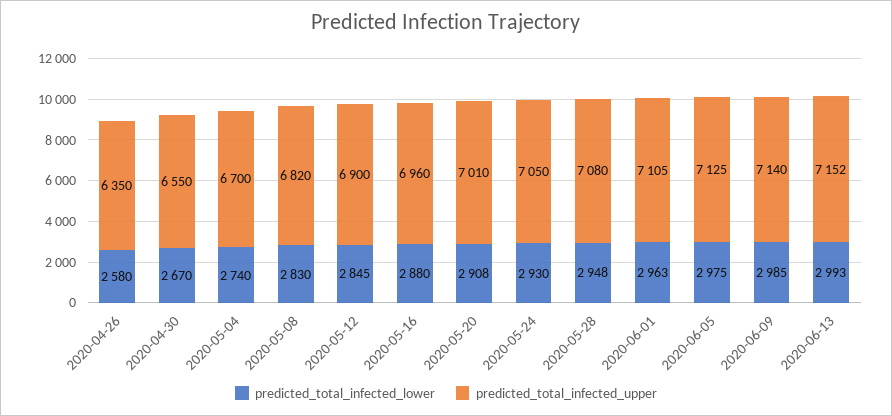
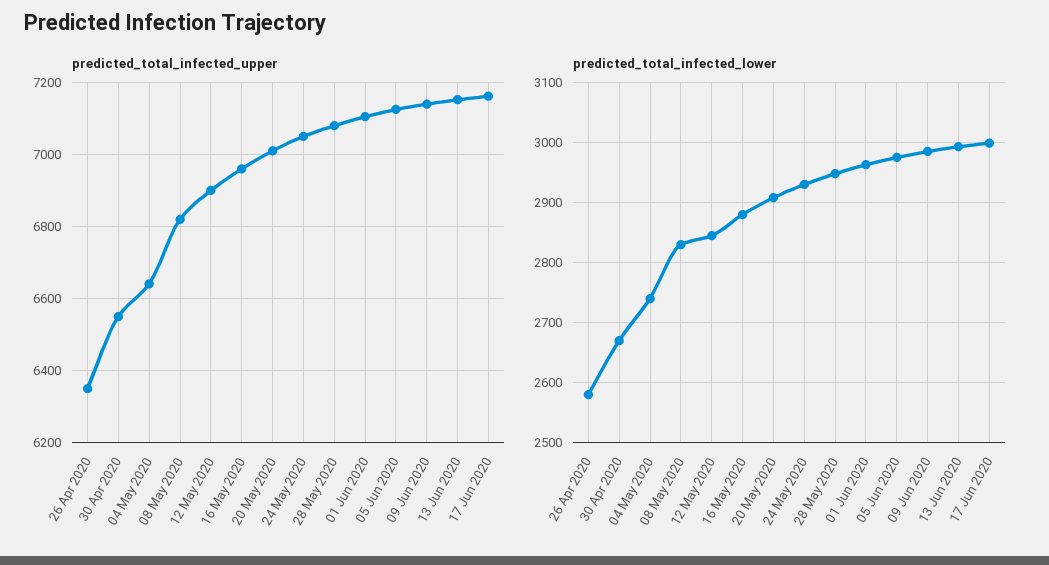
predicted_total_infected_upper, 2020-05-04: 6700 -> 6640
predicted_total_infected_upper, 17 Jun 2020: none -> 7160
predicted_total_infected_lower, 17 Jun 2020: none -> 3000

